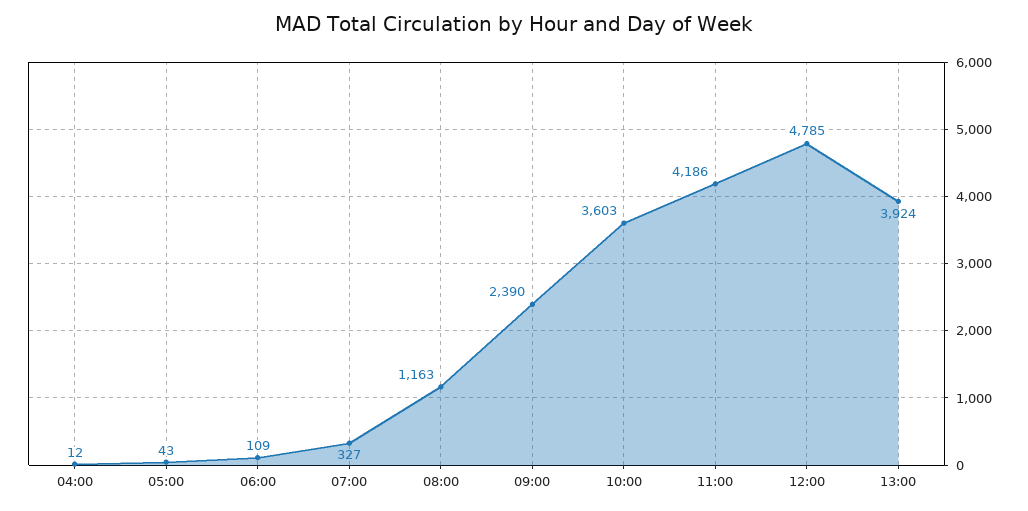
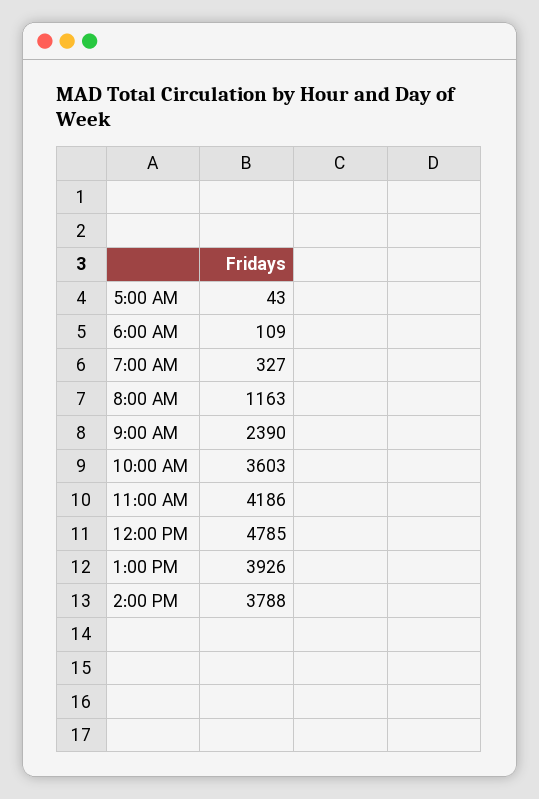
04:00: 12 -> none
13:00: 3924 -> 3926
2:00 PM: none -> 3788

